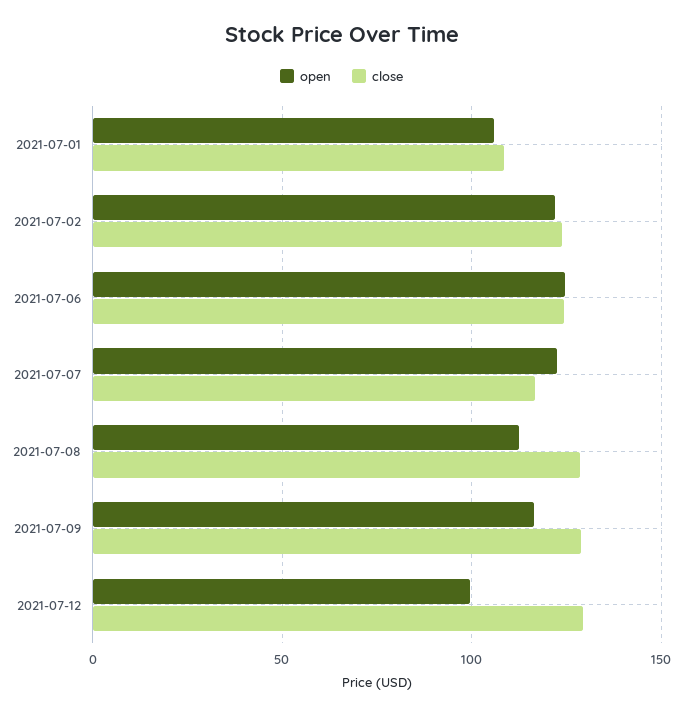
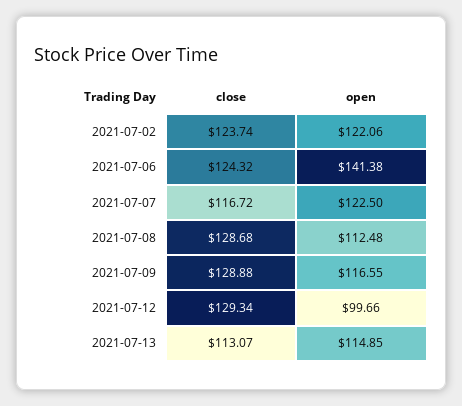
open, 2021-07-01: 105 -> none
close, 2021-07-01: 110 -> none
open, 2021-07-06: 125 -> 141.38
close, 2021-07-13: none -> 113.07
open, 2021-07-13: none -> 114.85

